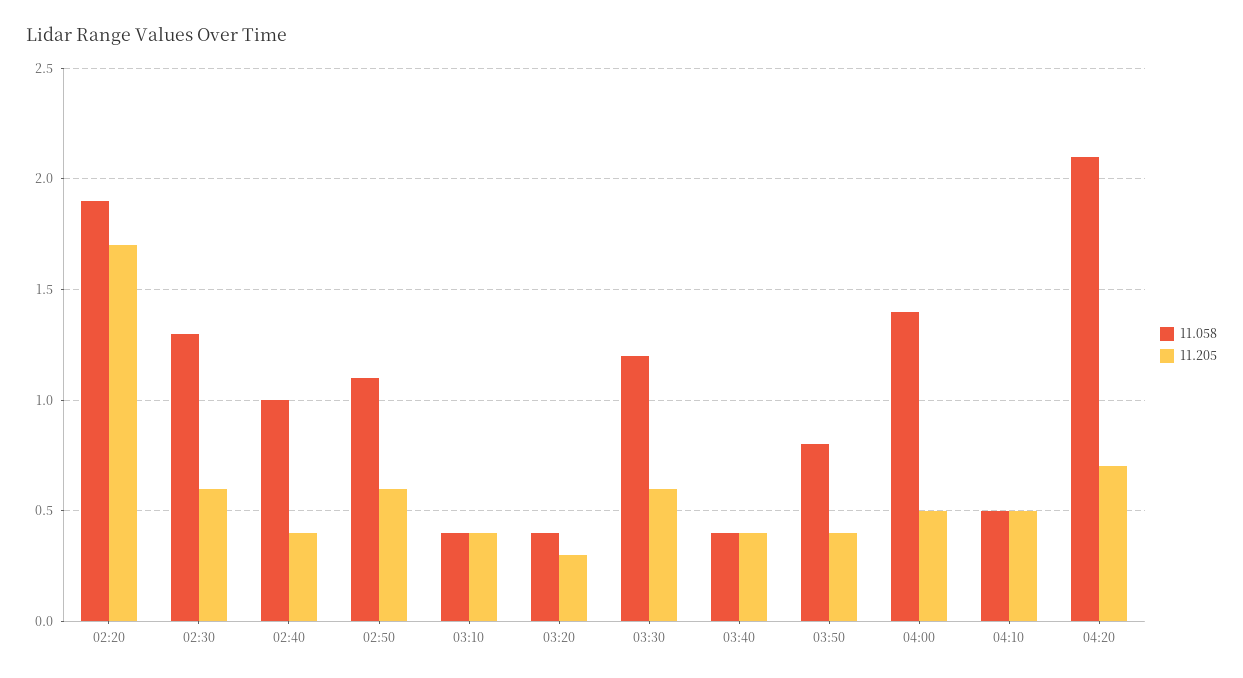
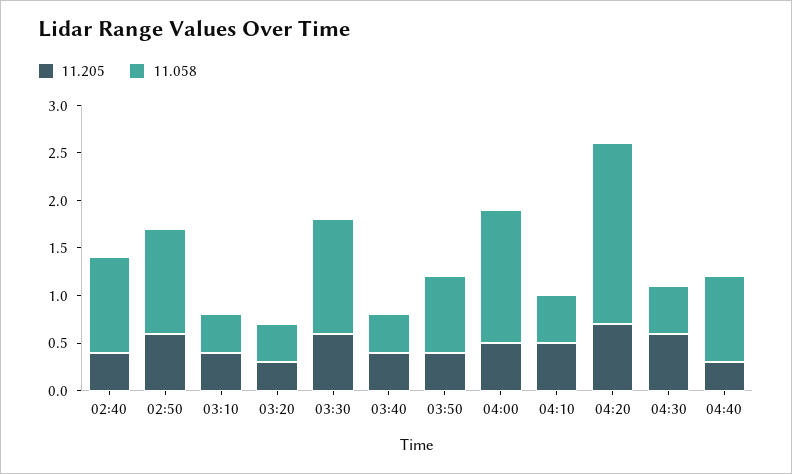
11.058, 02:20: 1.9 -> none
11.205, 02:20: 1.7 -> none
11.058, 02:30: 1.3 -> none
11.205, 02:30: 0.6 -> none
11.058, 04:20: 2.1 -> 1.9
11.205, 04:30: none -> 0.6
11.058, 04:30: none -> 0.5
11.205, 04:40: none -> 0.3
11.058, 04:40: none -> 0.9

